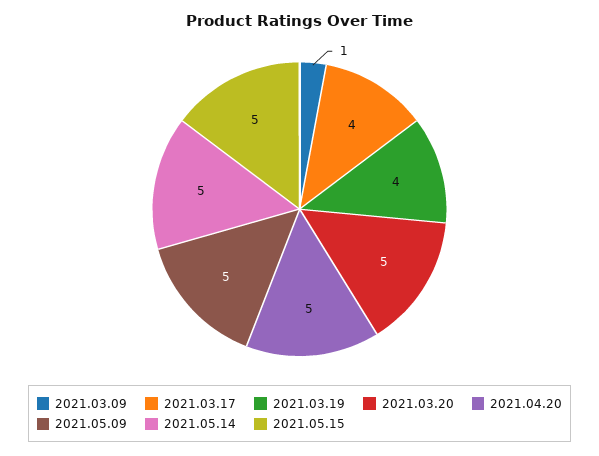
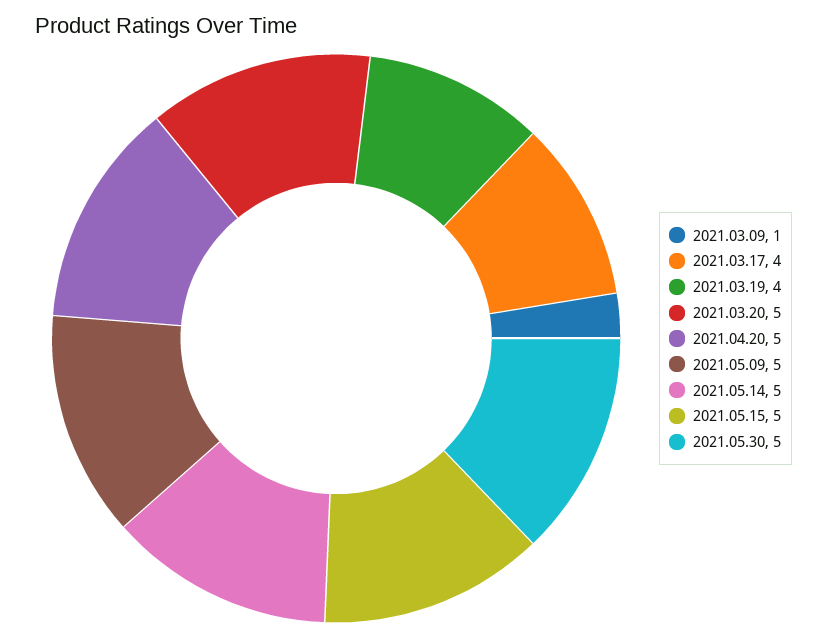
2021.05.30: none -> 5

